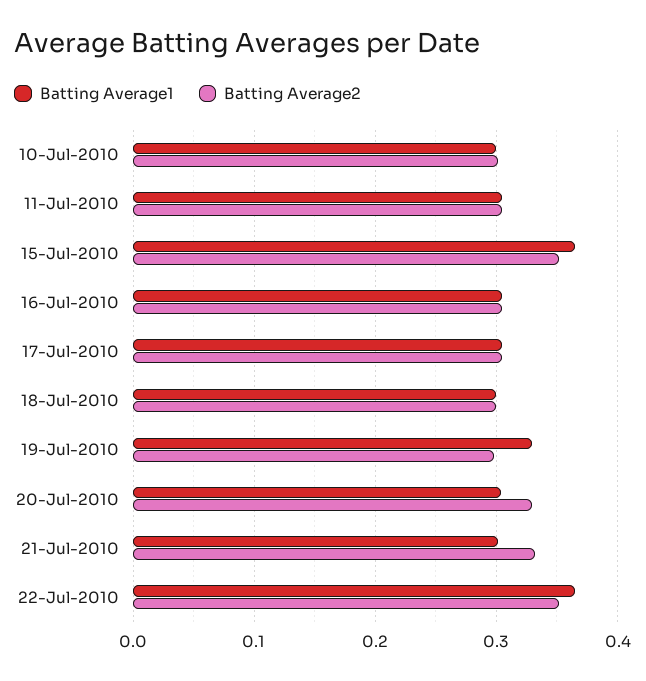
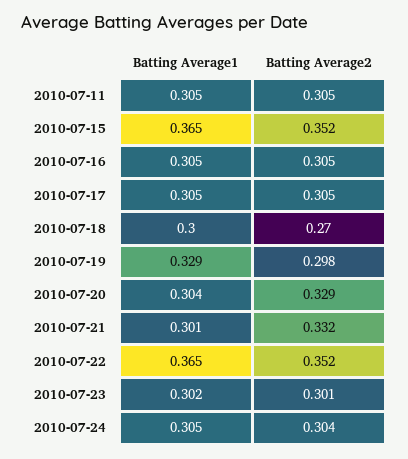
Batting Average1, 10-Jul-2010: 0.3 -> none
Batting Average2, 10-Jul-2010: 0.3 -> none
Batting Average2, 18-Jul-2010: 0.3 -> 0.27
Batting Average1, 2010-07-23: none -> 0.302
Batting Average2, 2010-07-23: none -> 0.301
Batting Average1, 2010-07-24: none -> 0.305
Batting Average2, 2010-07-24: none -> 0.304

